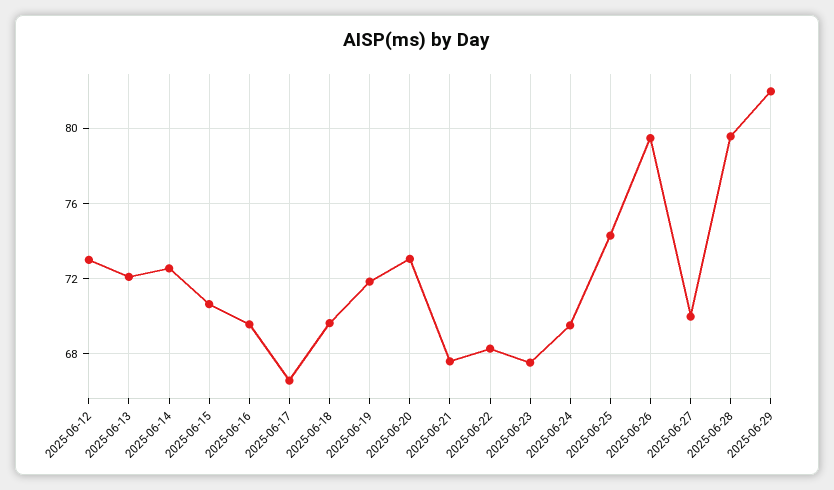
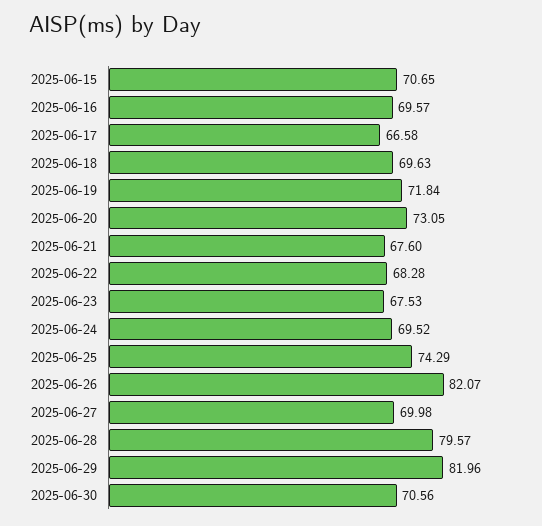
2025-06-12: 73 -> none
2025-06-13: 72 -> none
2025-06-14: 72.5 -> none
2025-06-26: 79.5 -> 82.07
2025-06-30: none -> 70.56

